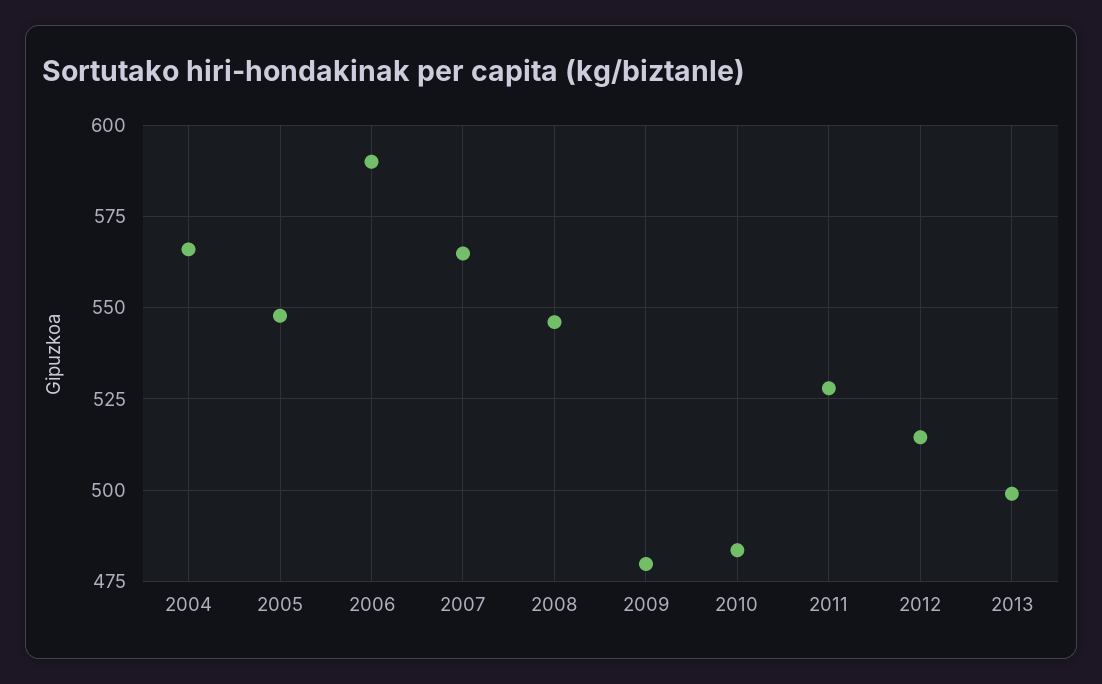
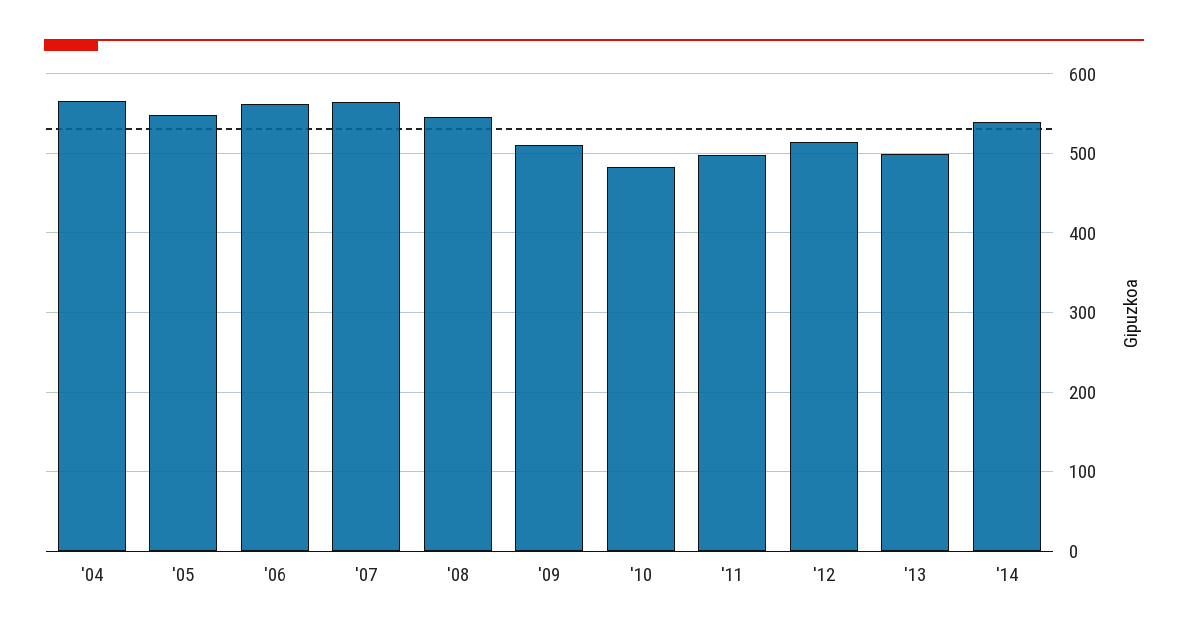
2006: 590 -> 560
2009: 480 -> 510
2011: 527.5 -> 500
'14: none -> 540

